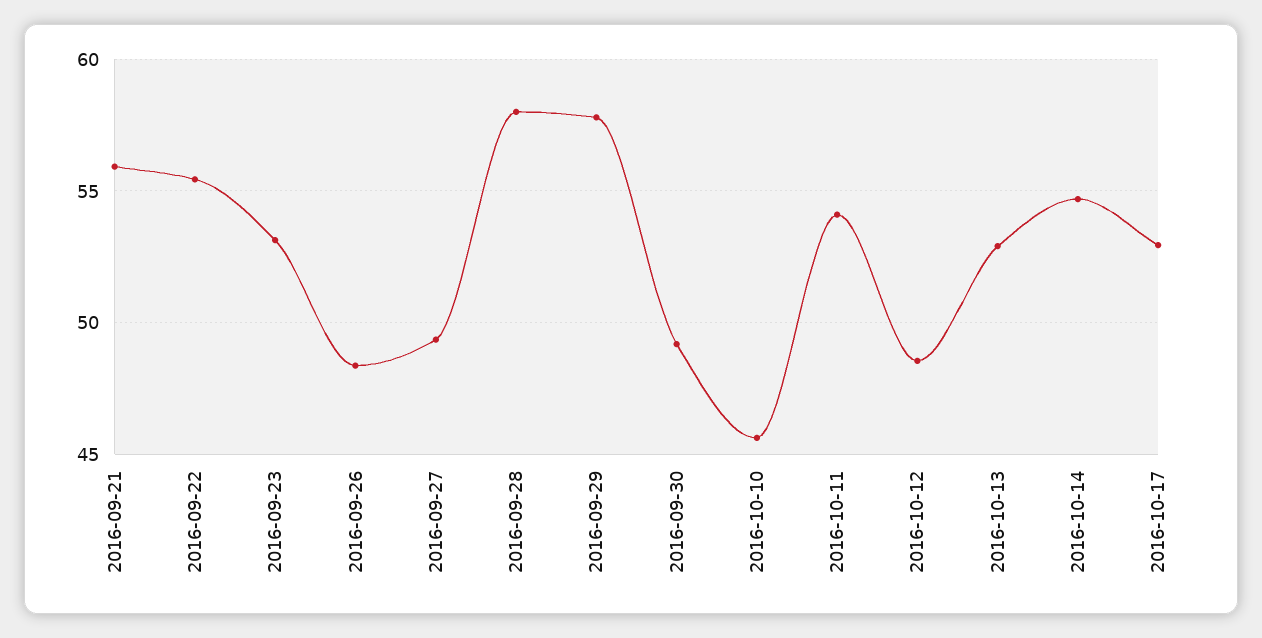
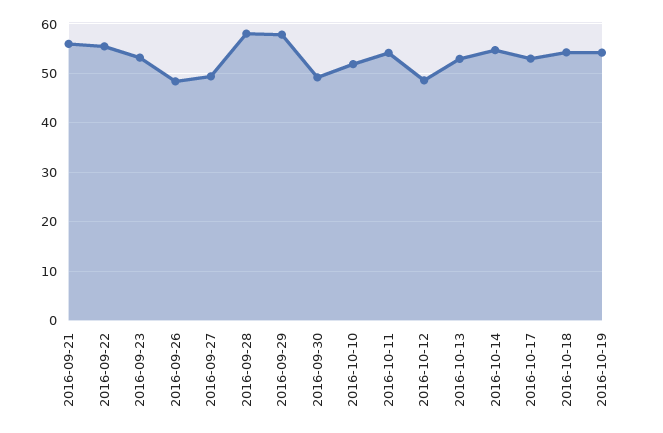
2016-10-10: 45.5 -> 52
2016-10-18: none -> 54
2016-10-19: none -> 54

